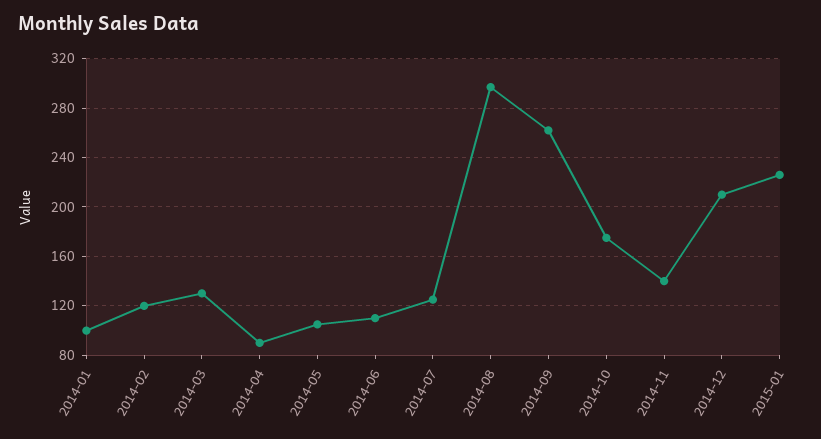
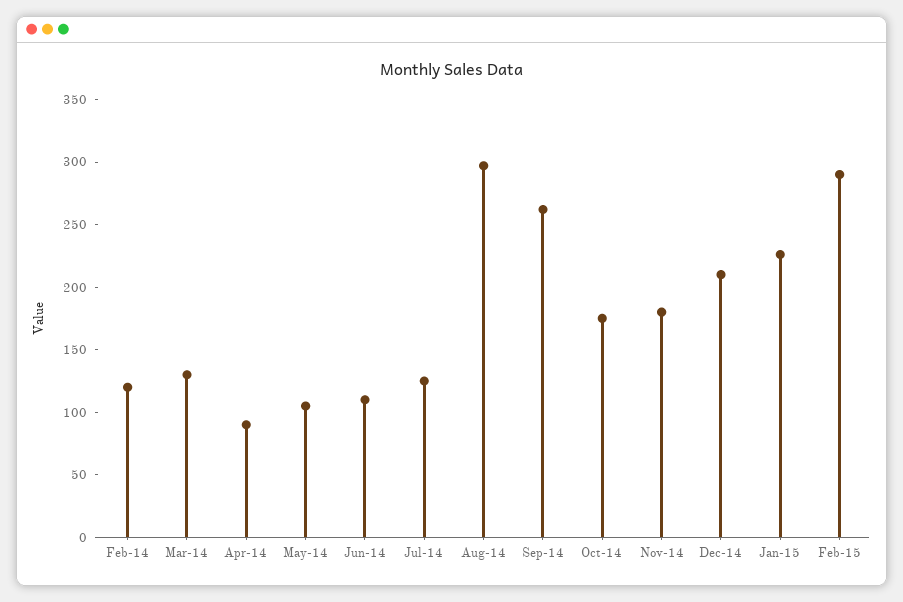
2014-01: 100 -> none
2014-11: 140 -> 180
Feb-15: none -> 290

